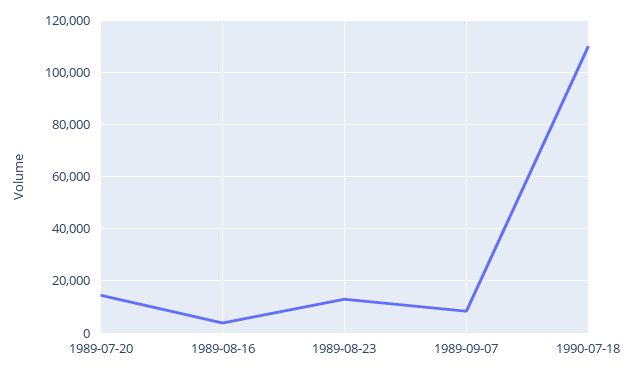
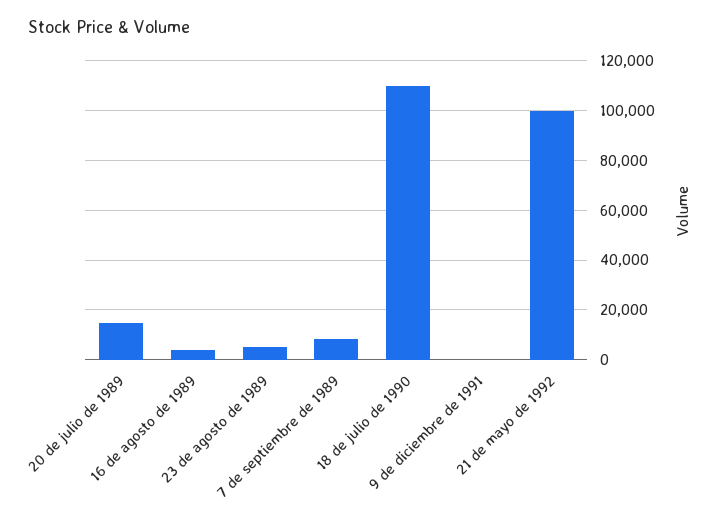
1989-08-23: 12500 -> 5000
9 de diciembre de 1991: none -> 0
21 de mayo de 1992: none -> 100000

